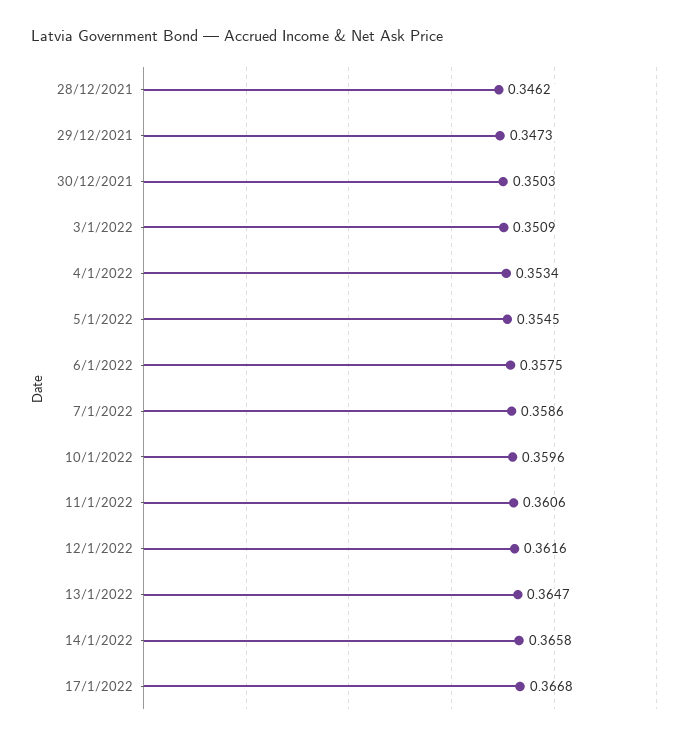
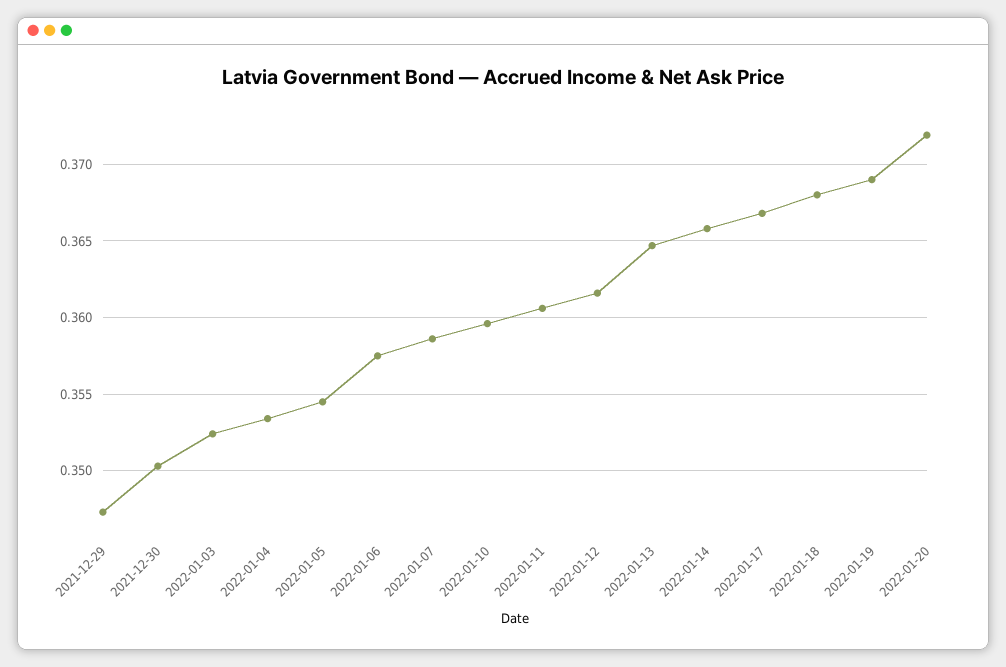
28/12/2021: 0.3462 -> none
3/1/2022: 0.3509 -> 0.3525
2022-01-18: none -> 0.368
2022-01-19: none -> 0.369
2022-01-20: none -> 0.372

